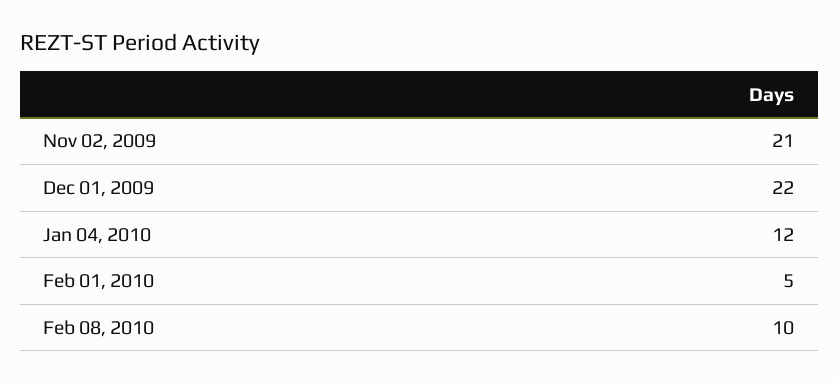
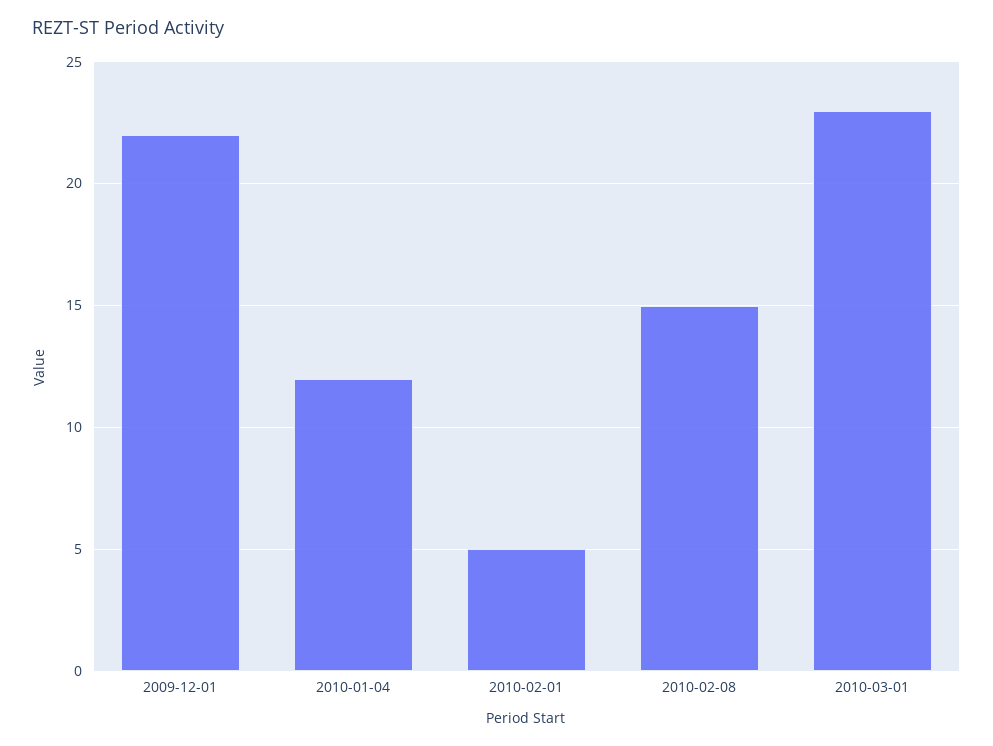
Nov 02, 2009: 21 -> none
Feb 08, 2010: 10 -> 15
2010-03-01: none -> 23

